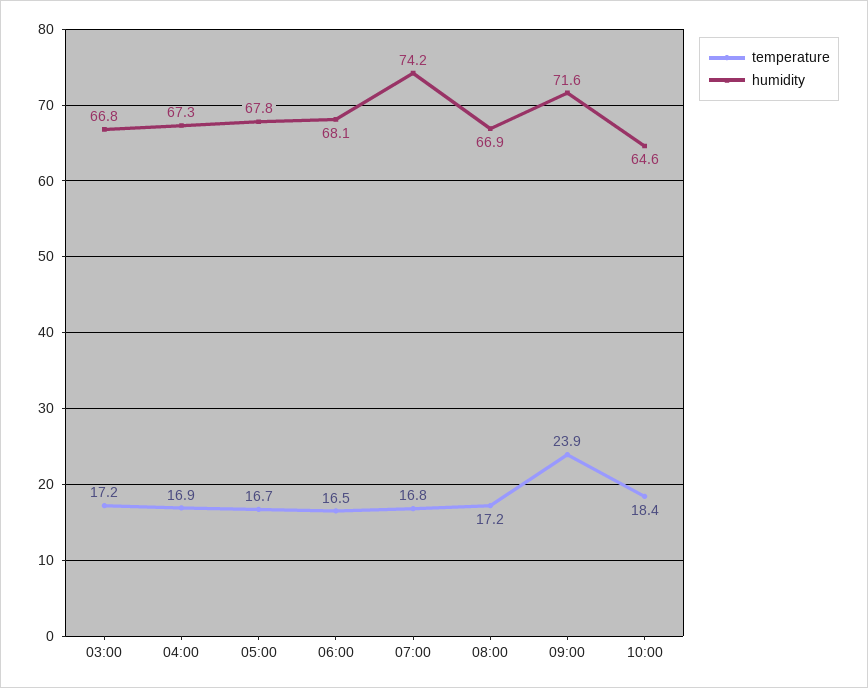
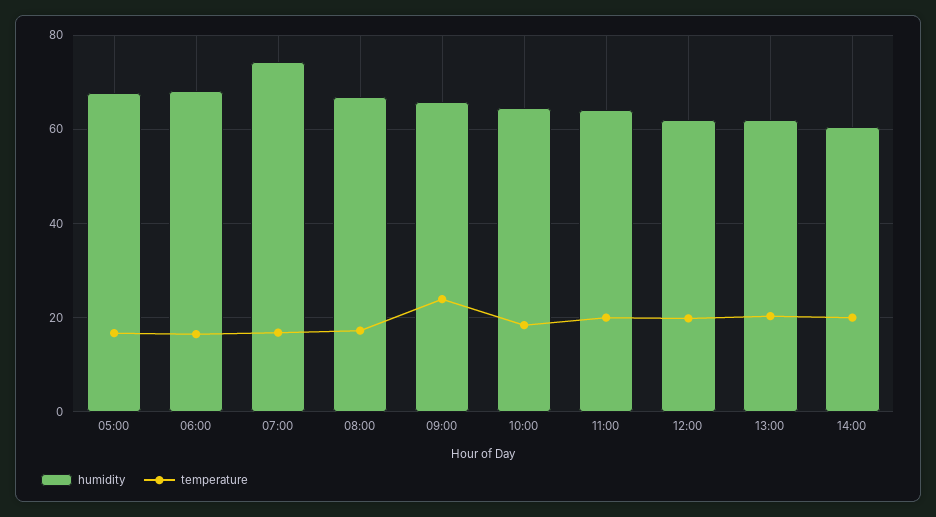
temperature, 03:00: 17.2 -> none
humidity, 03:00: 66.8 -> none
temperature, 04:00: 16.9 -> none
humidity, 04:00: 67.3 -> none
humidity, 09:00: 71.6 -> 66
humidity, 11:00: none -> 64
temperature, 11:00: none -> 20
humidity, 12:00: none -> 62
temperature, 12:00: none -> 20
humidity, 13:00: none -> 62
temperature, 13:00: none -> 20
humidity, 14:00: none -> 60
temperature, 14:00: none -> 20

